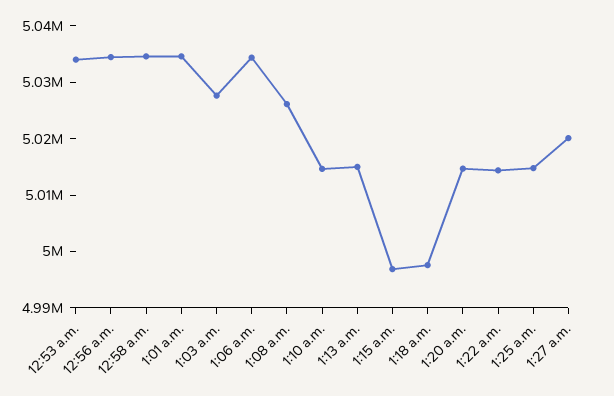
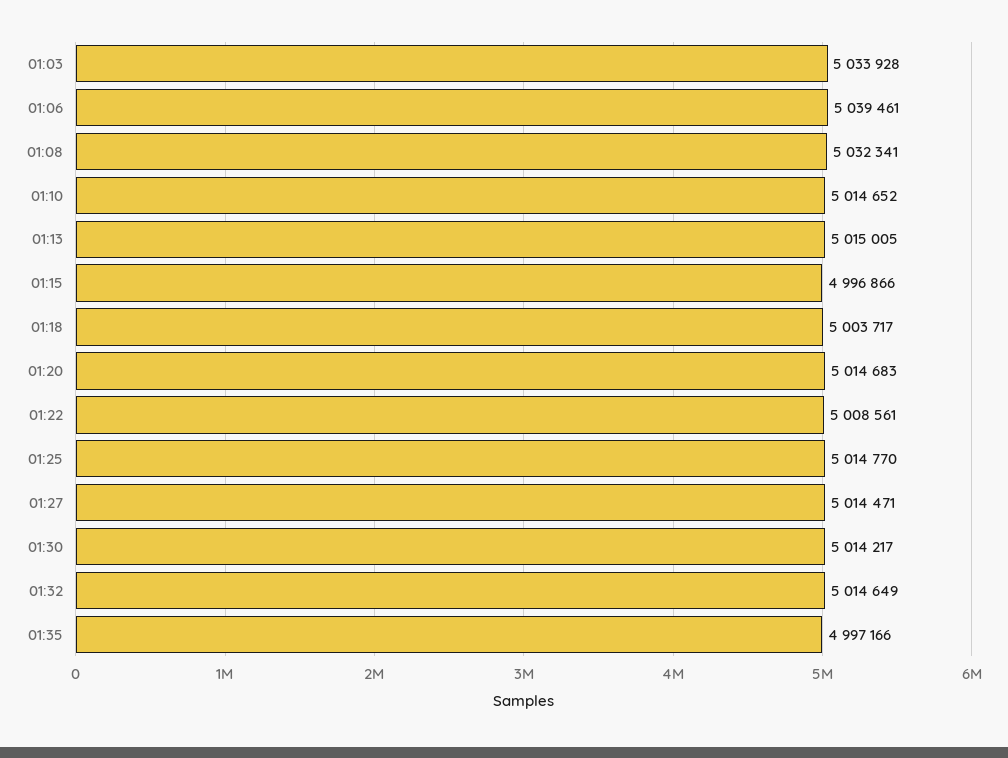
12:53 a.m.: 5034000 -> none
12:56 a.m.: 5034000 -> none
12:58 a.m.: 5034000 -> none
1:01 a.m.: 5034000 -> none
1:03 a.m.: 5028000 -> 5033928
1:06 a.m.: 5034000 -> 5039461
1:08 a.m.: 5026000 -> 5032341
1:18 a.m.: 4998000 -> 5003717
1:22 a.m.: 5014000 -> 5008561
1:27 a.m.: 5020000 -> 5014471
01:30: none -> 5014217
01:32: none -> 5014649
01:35: none -> 4997166

